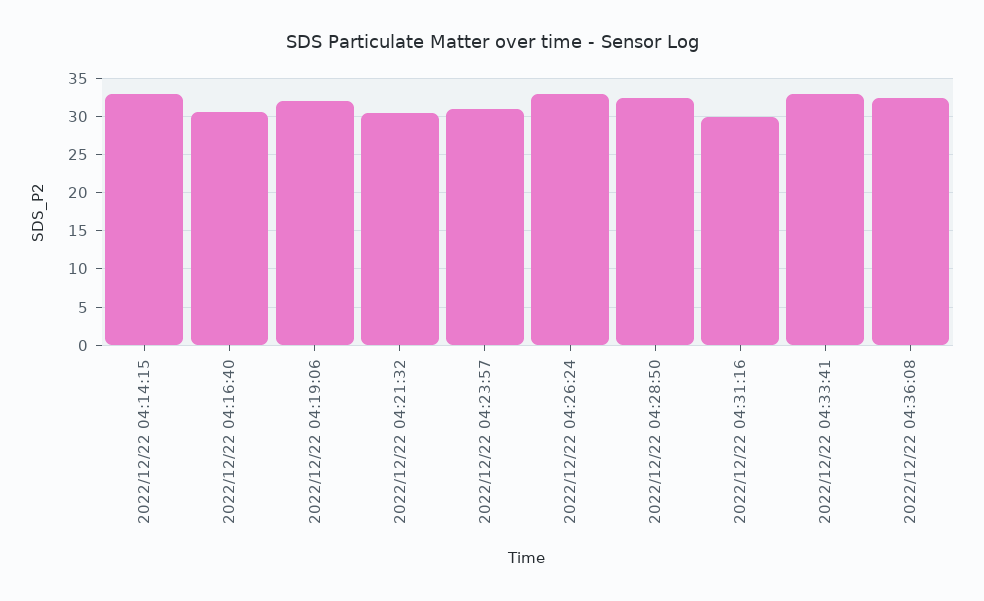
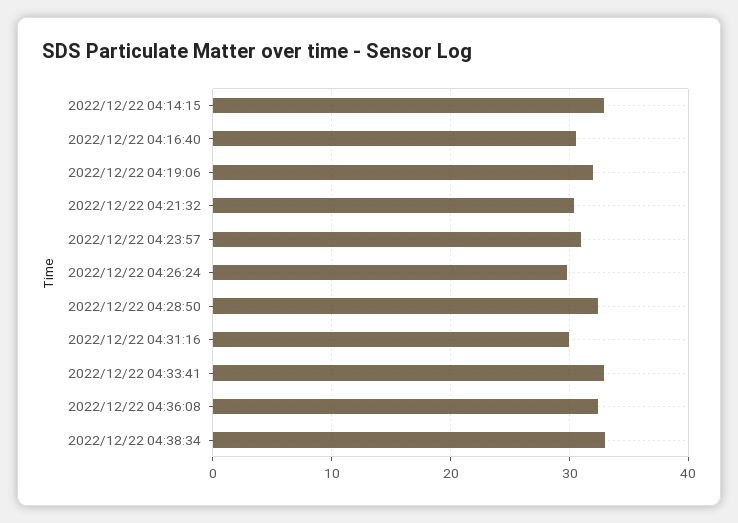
2022/12/22 04:26:24: 33 -> 30
2022/12/22 04:38:34: none -> 33

